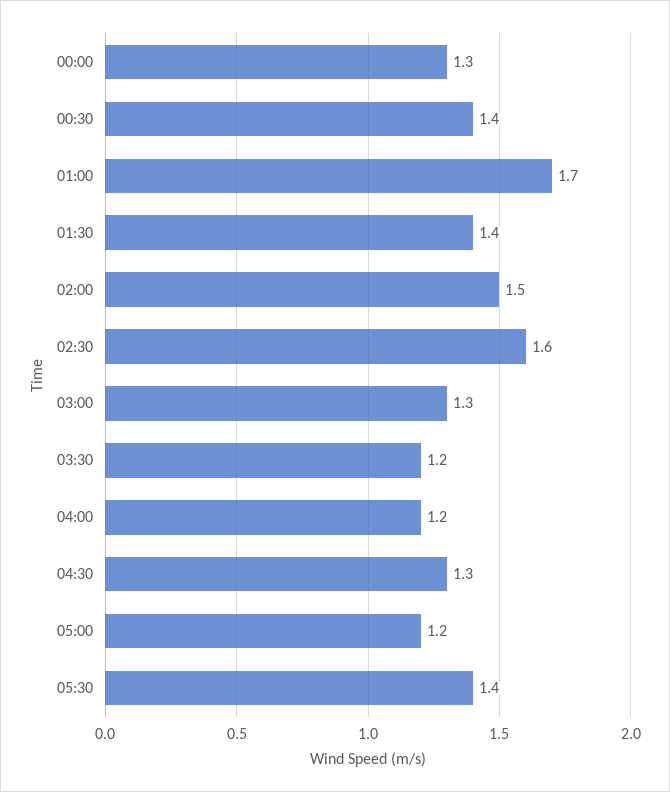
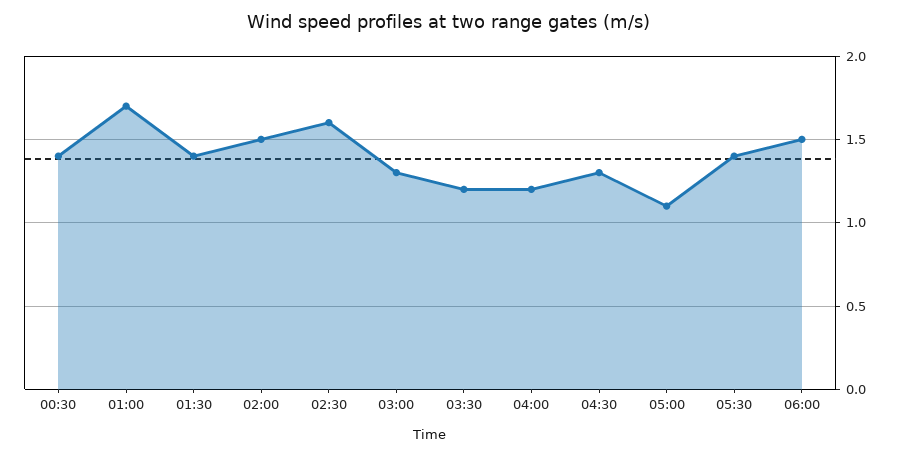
00:00: 1.3 -> none
05:00: 1.2 -> 1.1
06:00: none -> 1.5

